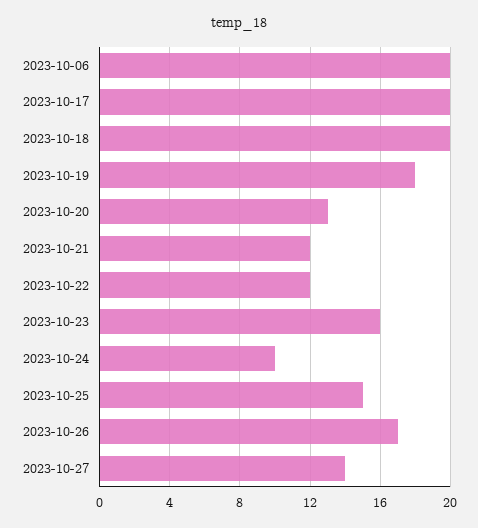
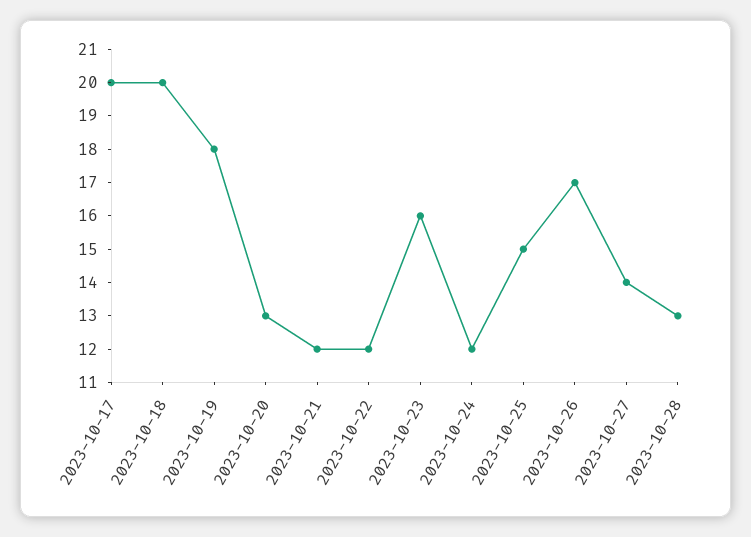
2023-10-06: 20 -> none
2023-10-24: 10 -> 12
2023-10-28: none -> 13

